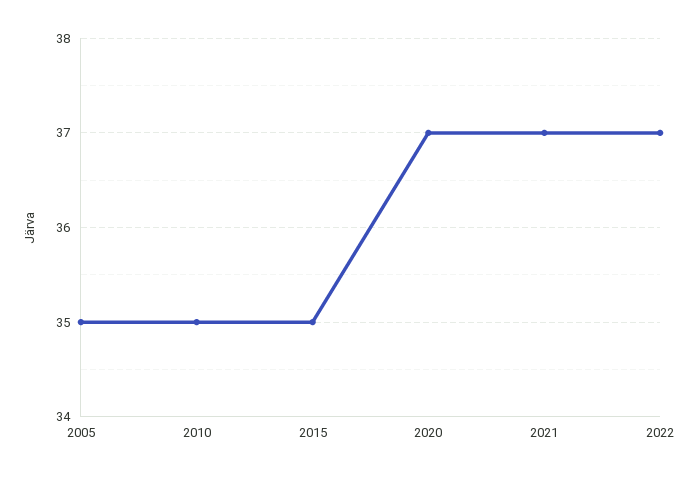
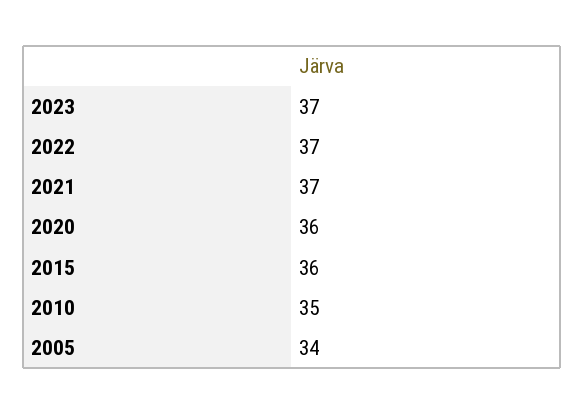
2005: 35 -> 34
2015: 35 -> 36
2020: 37 -> 36
2023: none -> 37

